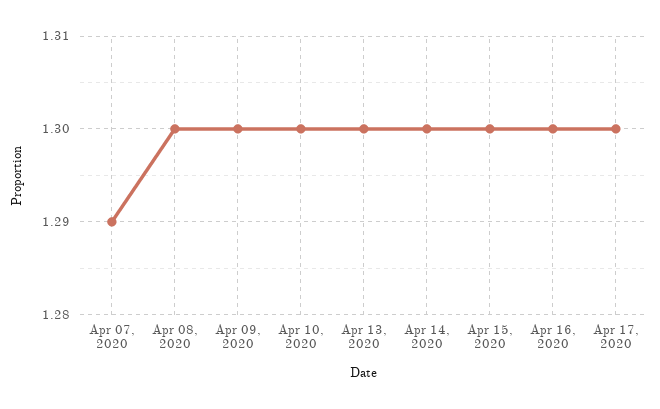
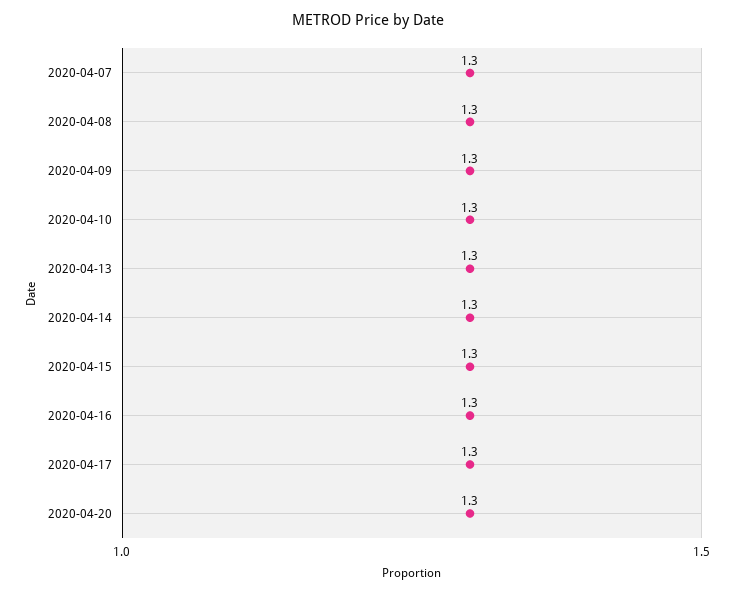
Apr 07, 2020: 1.29 -> 1.3
2020-04-20: none -> 1.3

